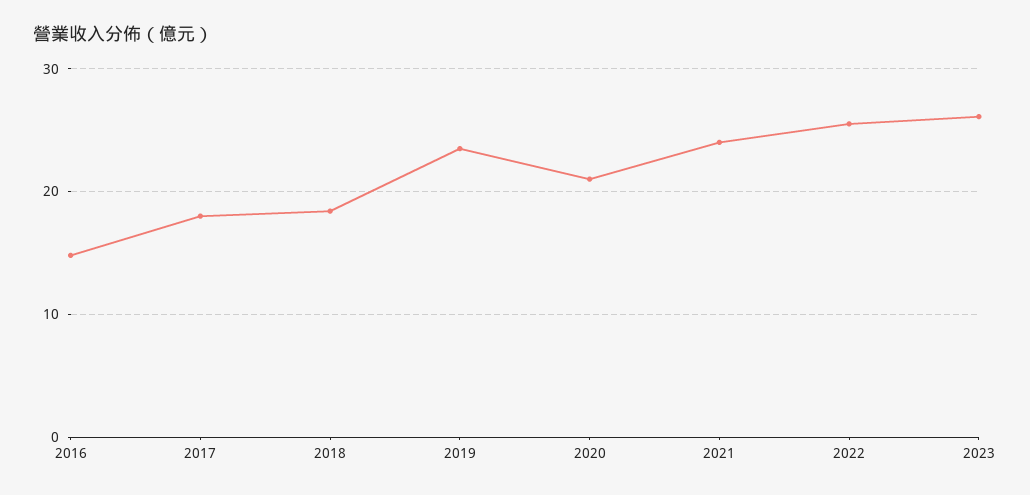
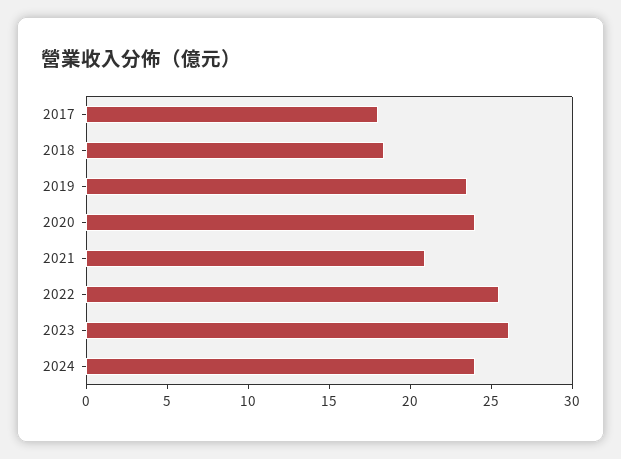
2016: 15 -> none
2020: 21 -> 24
2021: 24 -> 21
2024: none -> 24

